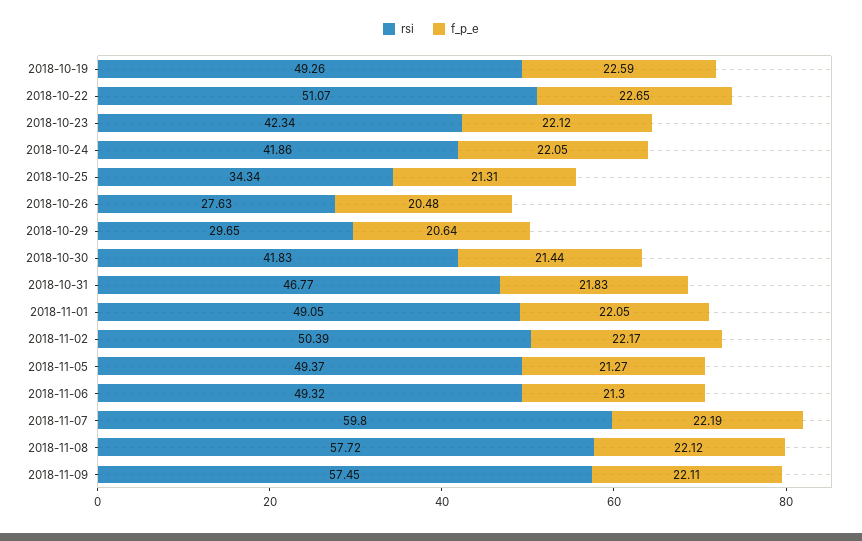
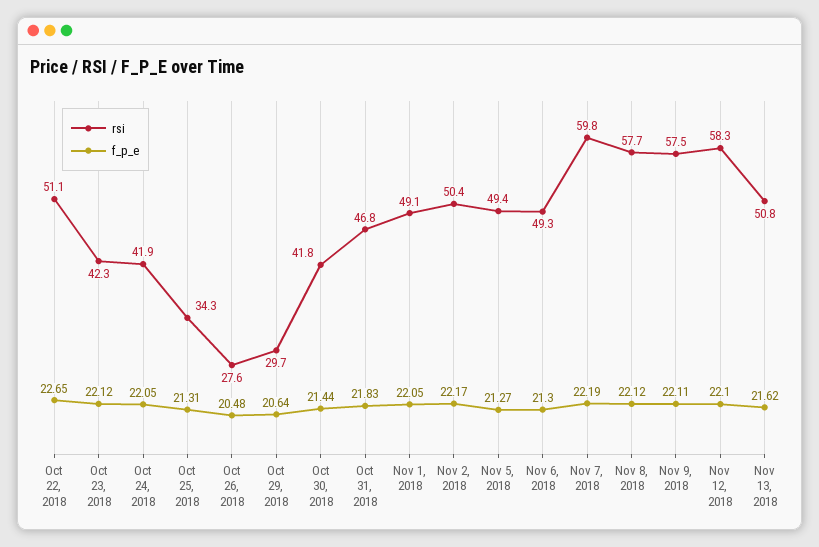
rsi, 2018-10-19: 49.26 -> none
f_p_e, 2018-10-19: 22.59 -> none
rsi, Nov 12, 2018: none -> 58.3
f_p_e, Nov 12, 2018: none -> 22.1
rsi, Nov 13, 2018: none -> 50.8
f_p_e, Nov 13, 2018: none -> 21.62

